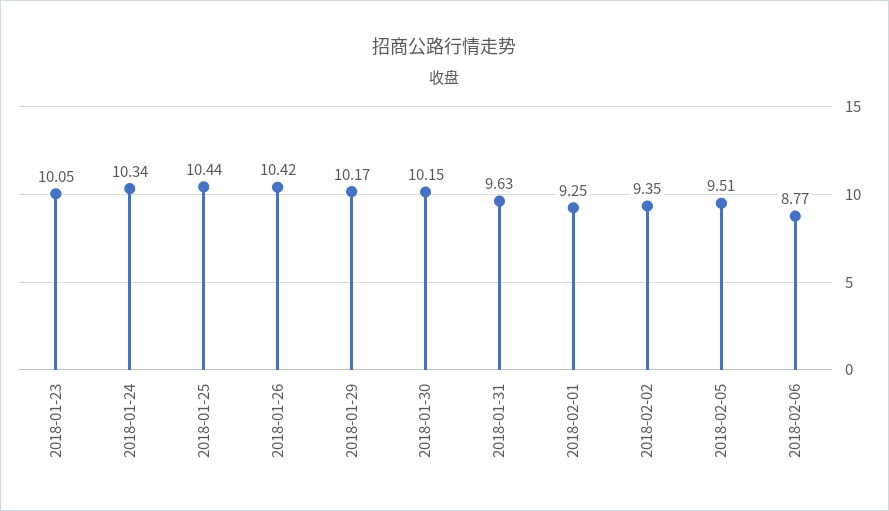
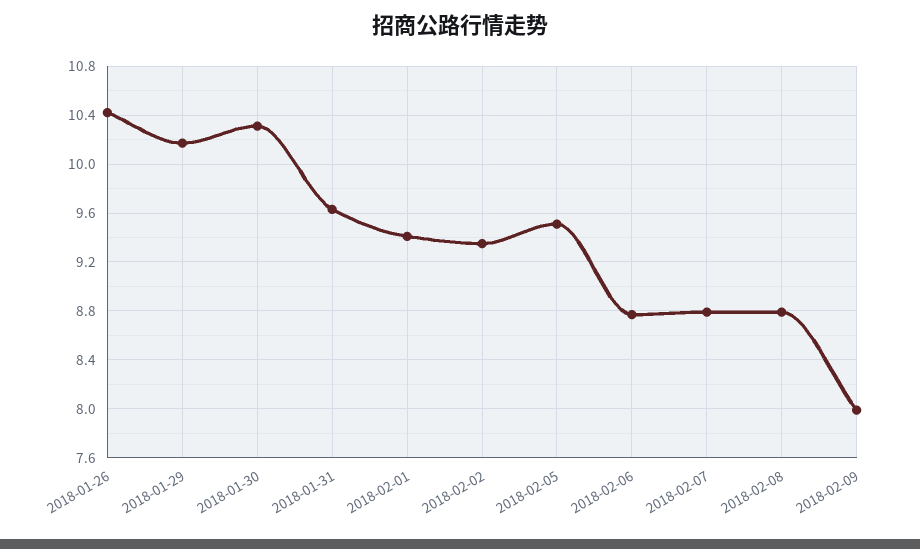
2018-01-23: 10.05 -> none
2018-01-24: 10.34 -> none
2018-01-25: 10.44 -> none
2018-01-30: 10.15 -> 10.3
2018-02-01: 9.25 -> 9.4
2018-02-07: none -> 8.8
2018-02-08: none -> 8.8
2018-02-09: none -> 8

